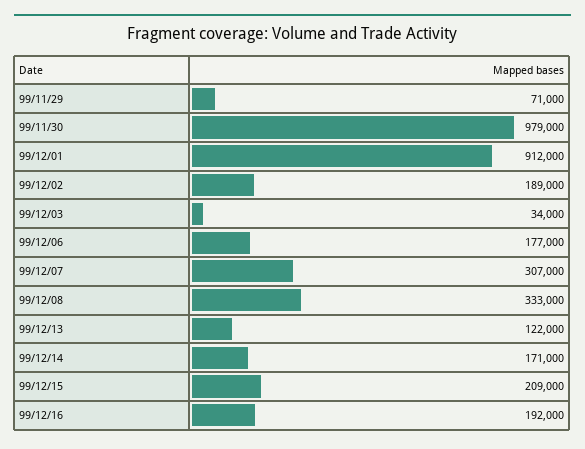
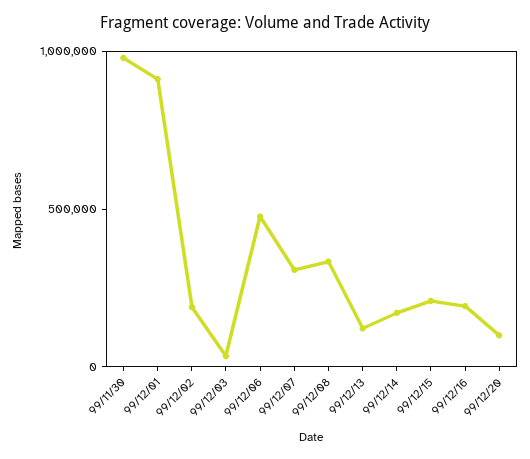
99/11/29: 71000 -> none
99/12/06: 177000 -> 500000
99/12/20: none -> 100000

